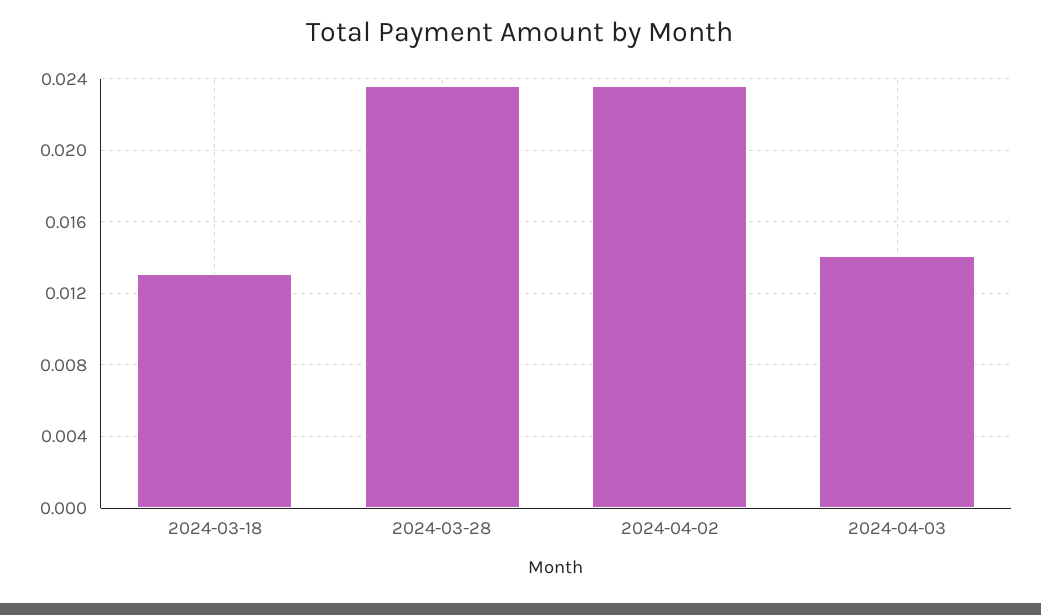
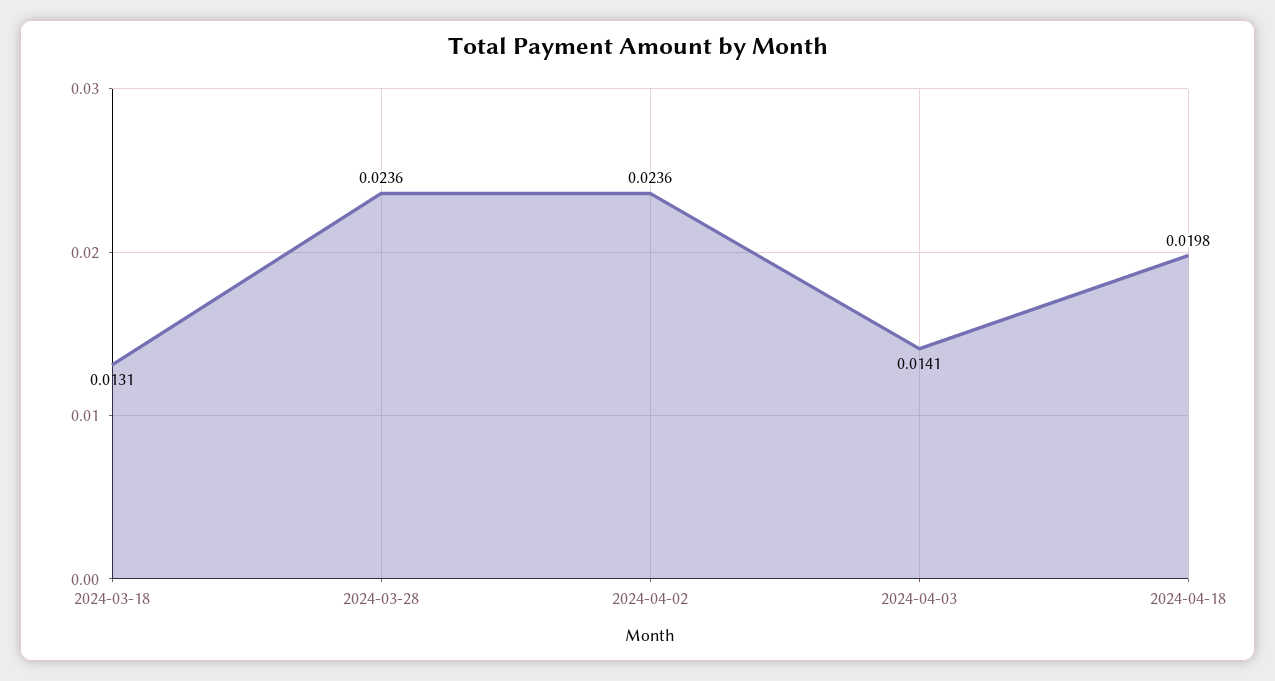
2024-04-18: none -> 0.0198

